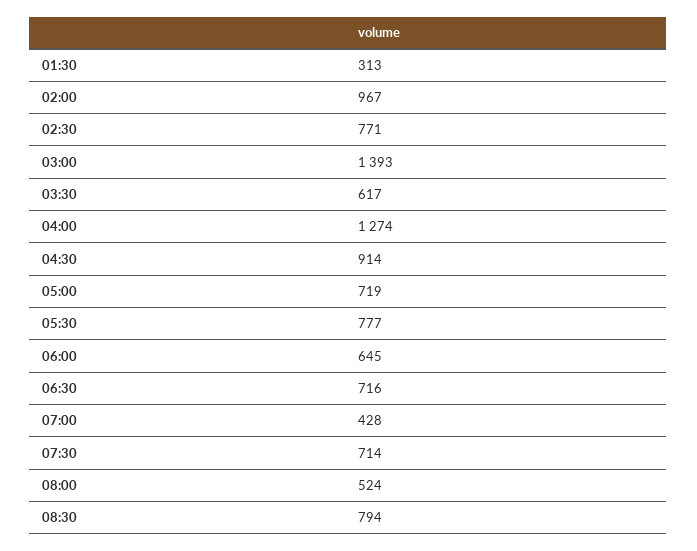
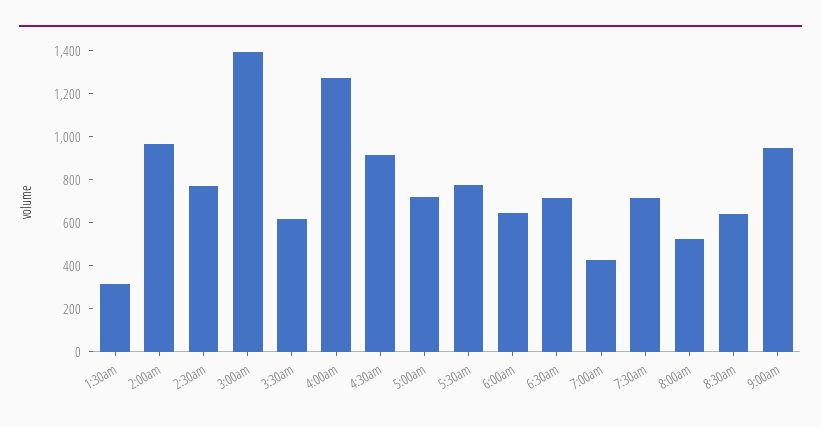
08:30: 794 -> 650
9:00am: none -> 950

